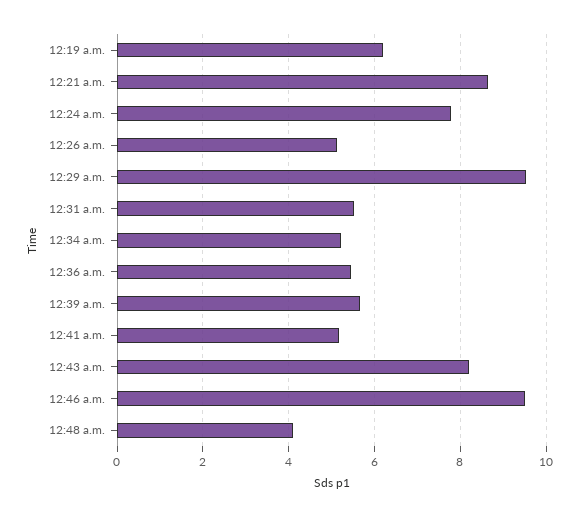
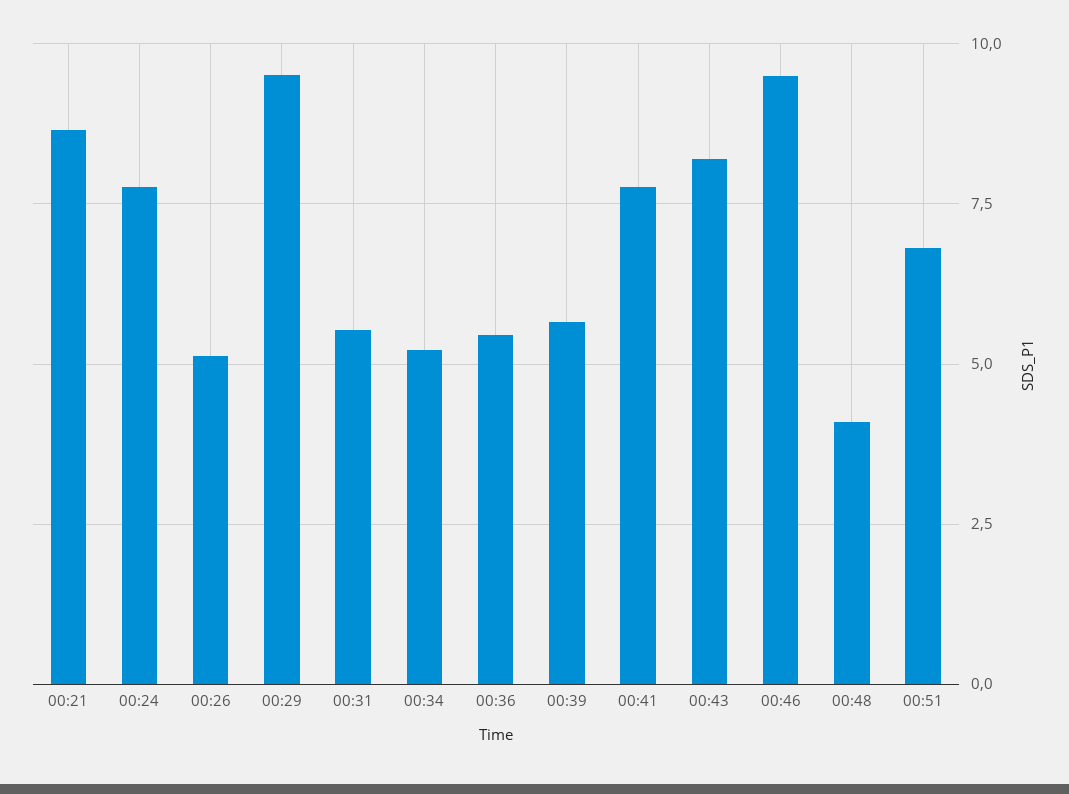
12:19 a.m.: 6.2 -> none
12:41 a.m.: 5.2 -> 7.75
00:51: none -> 6.75

